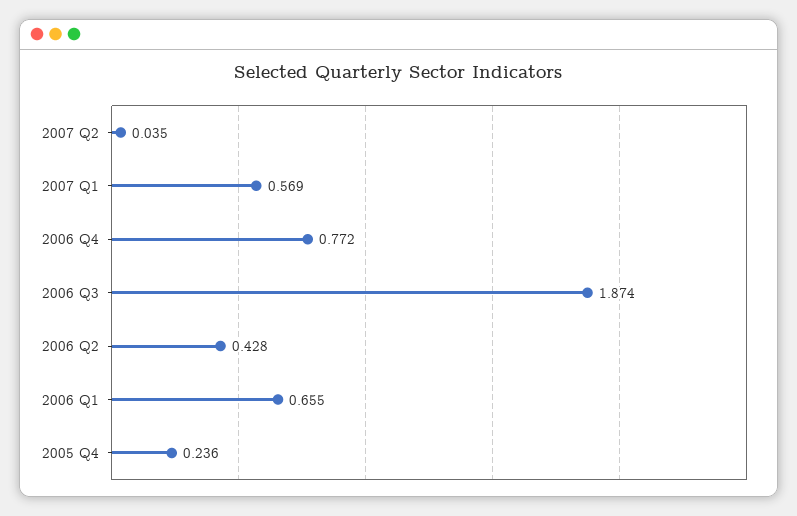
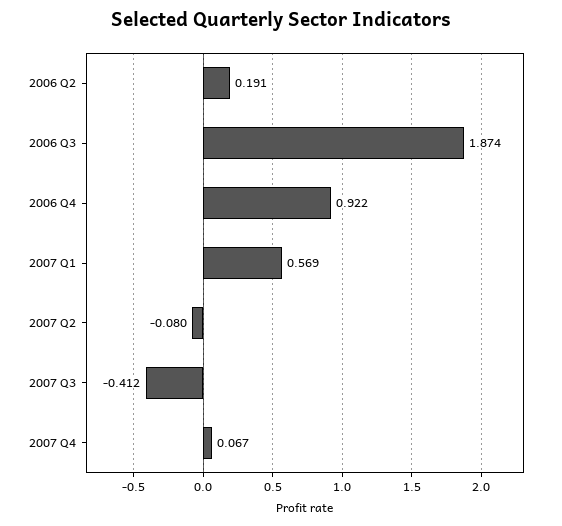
2007 Q2: 0.035 -> -0.08
2006 Q4: 0.772 -> 0.922
2006 Q2: 0.428 -> 0.191
2006 Q1: 0.655 -> none
2005 Q4: 0.236 -> none
2007 Q3: none -> -0.412
2007 Q4: none -> 0.067

